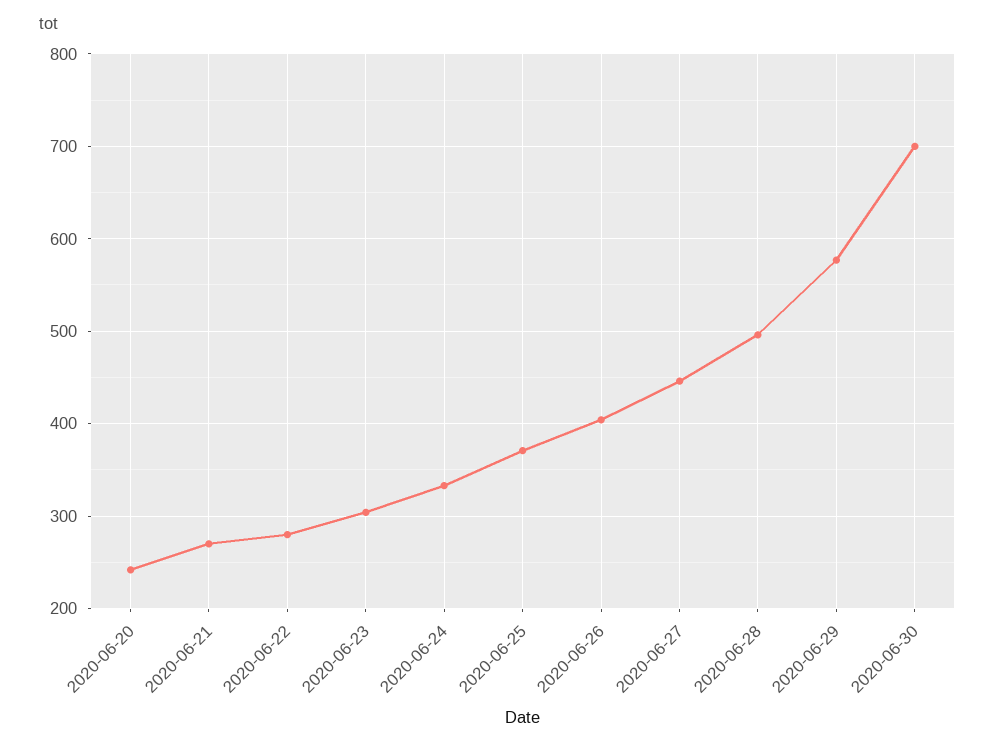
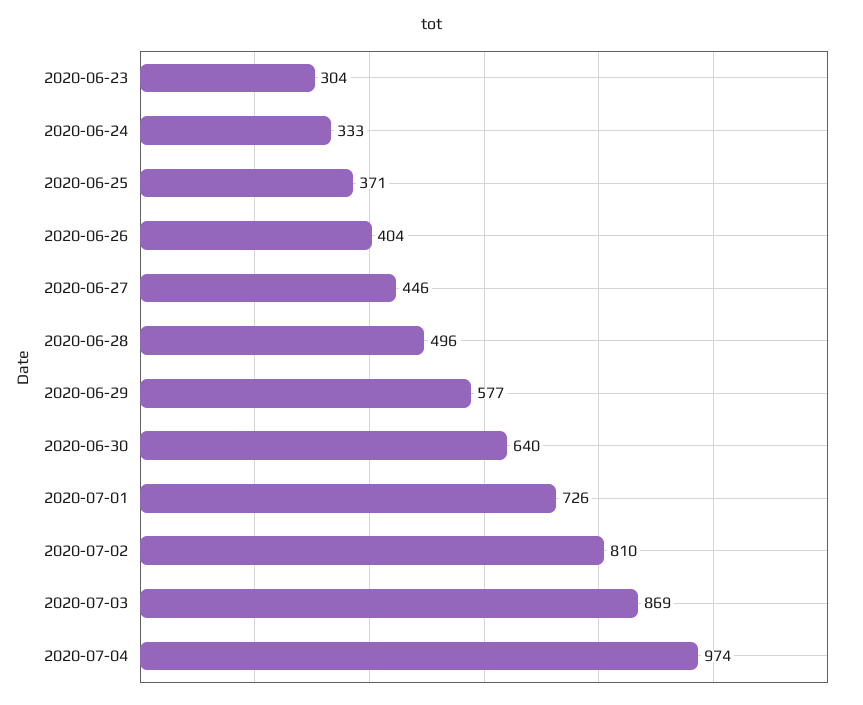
2020-06-20: 240 -> none
2020-06-21: 270 -> none
2020-06-22: 280 -> none
2020-06-30: 700 -> 640
2020-07-01: none -> 726
2020-07-02: none -> 810
2020-07-03: none -> 869
2020-07-04: none -> 974

